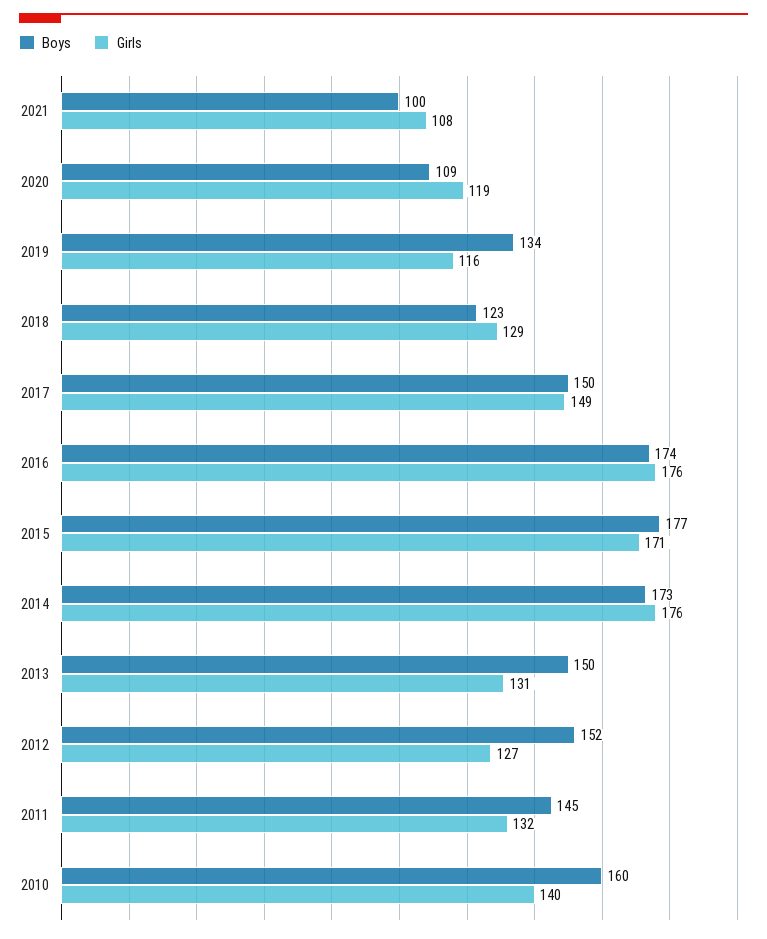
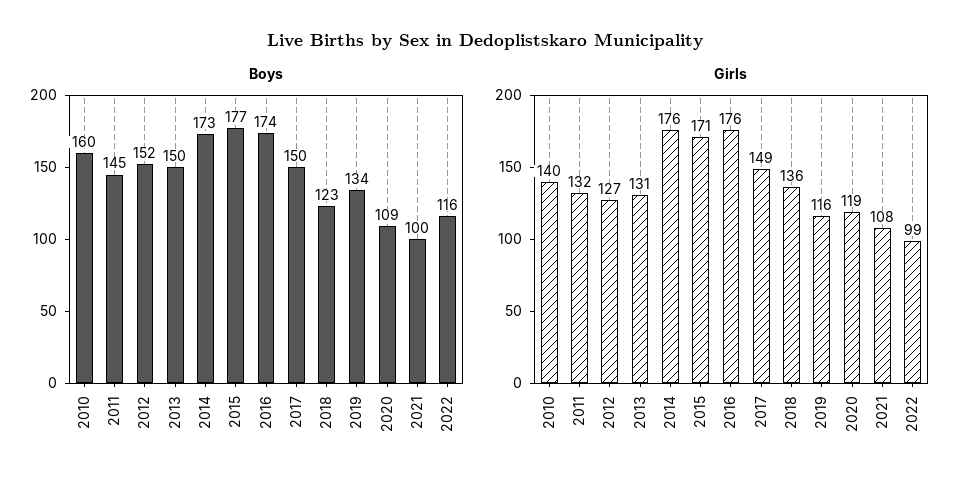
Girls, 2018: 129 -> 136
Boys, 2022: none -> 116
Girls, 2022: none -> 99

